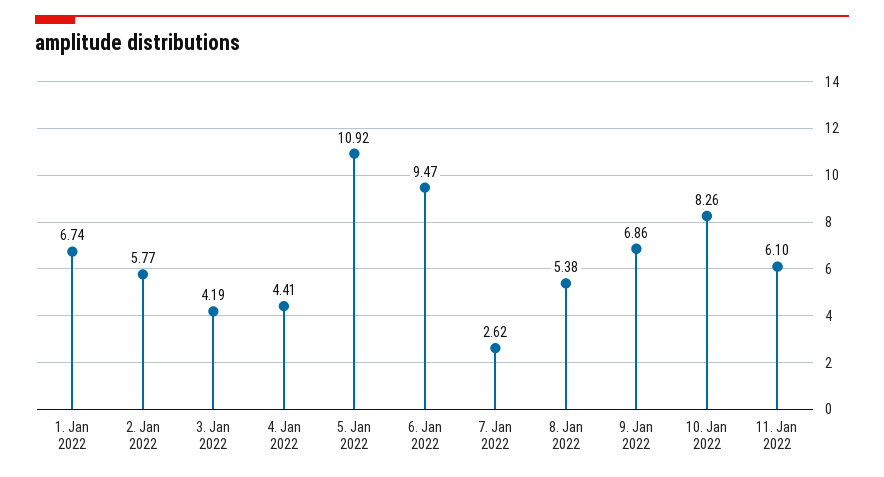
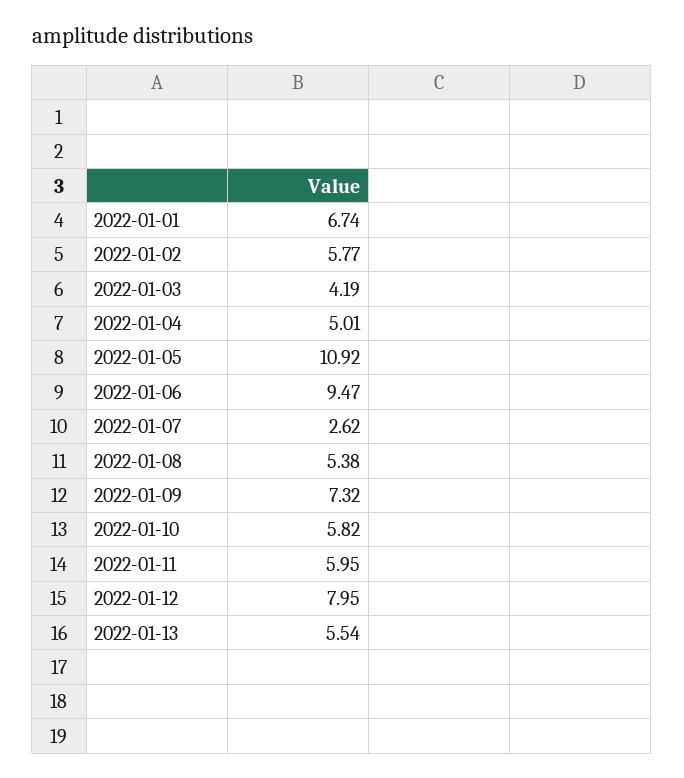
4. Jan 2022: 4.41 -> 5.01
9. Jan 2022: 6.86 -> 7.32
10. Jan 2022: 8.26 -> 5.82
11. Jan 2022: 6.1 -> 5.95
2022-01-12: none -> 7.95
2022-01-13: none -> 5.54

